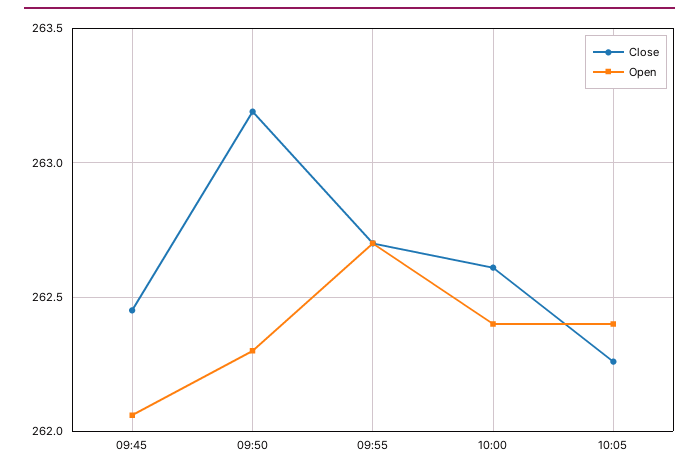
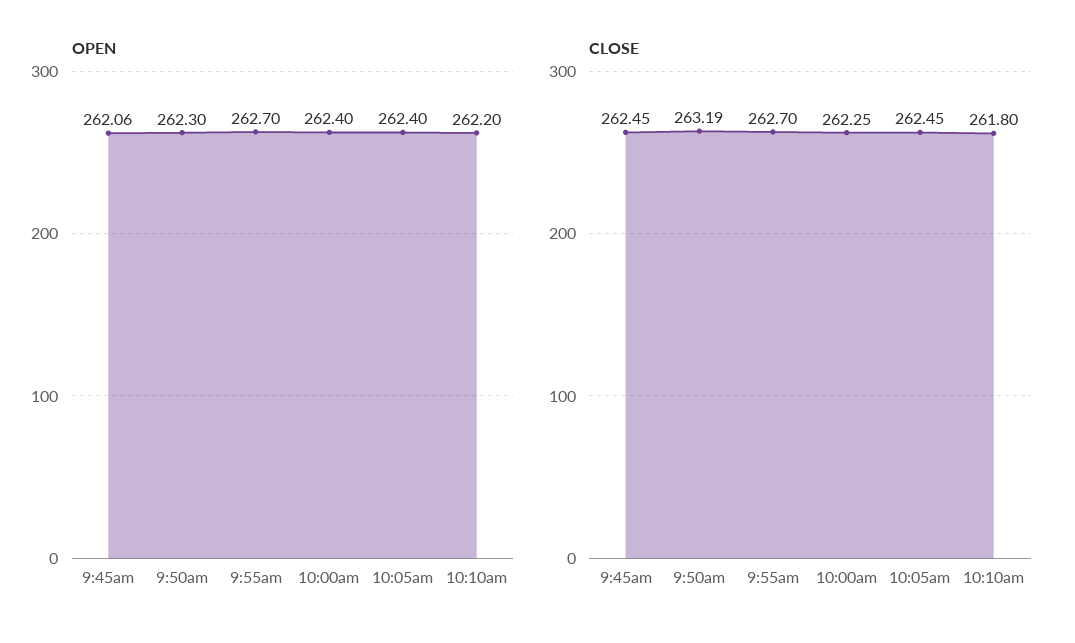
Close, 10:00: 262.6 -> 262.25
Close, 10:05: 262.25 -> 262.45
Open, 10:10am: none -> 262.2
Close, 10:10am: none -> 261.8

